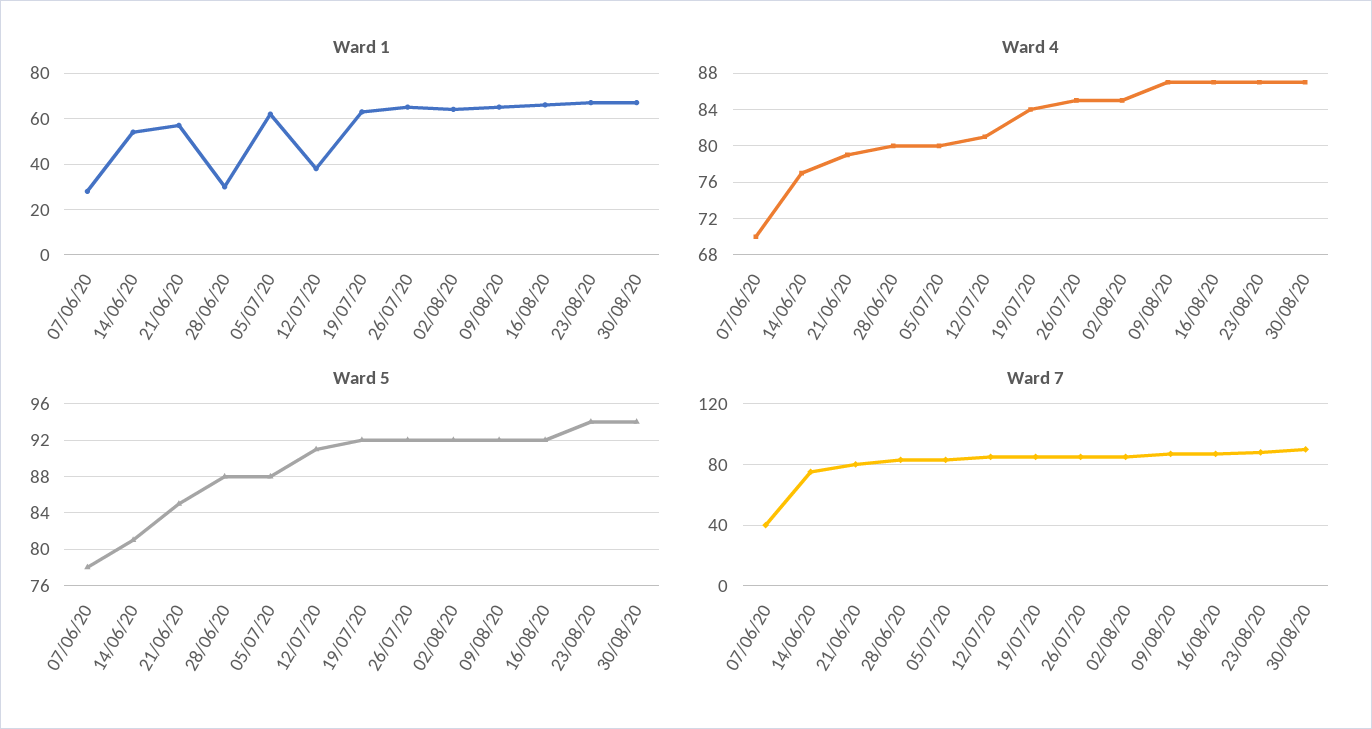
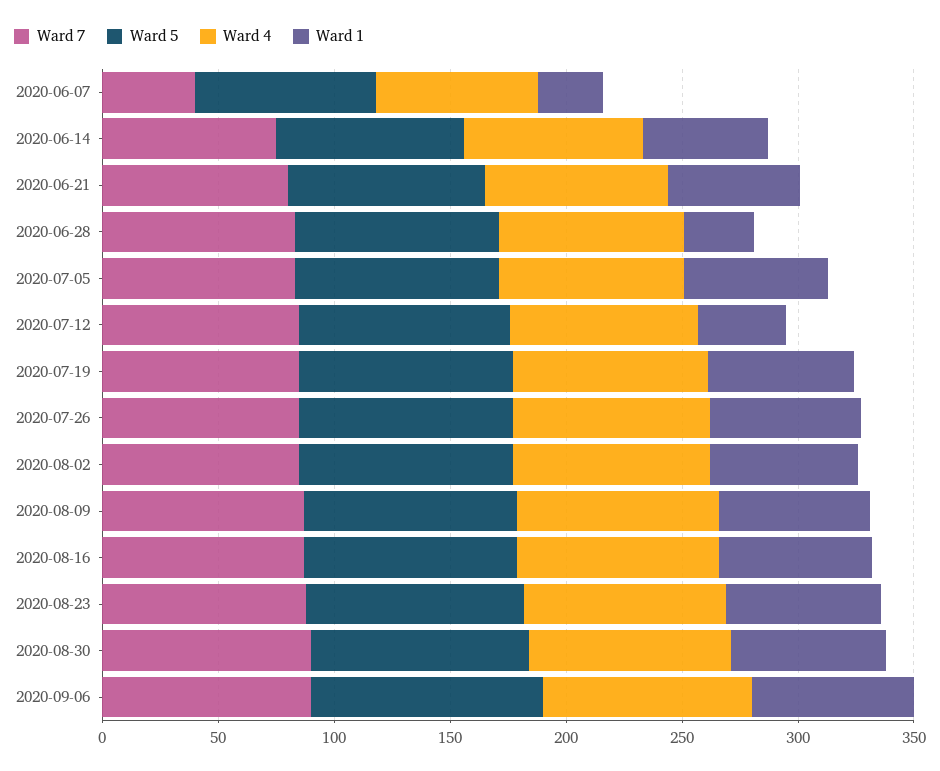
Ward 7, 2020-09-06: none -> 90
Ward 5, 2020-09-06: none -> 100
Ward 4, 2020-09-06: none -> 90
Ward 1, 2020-09-06: none -> 70

